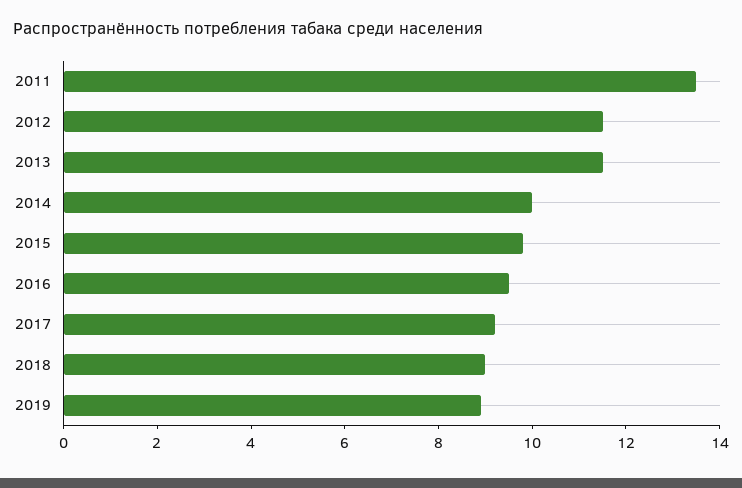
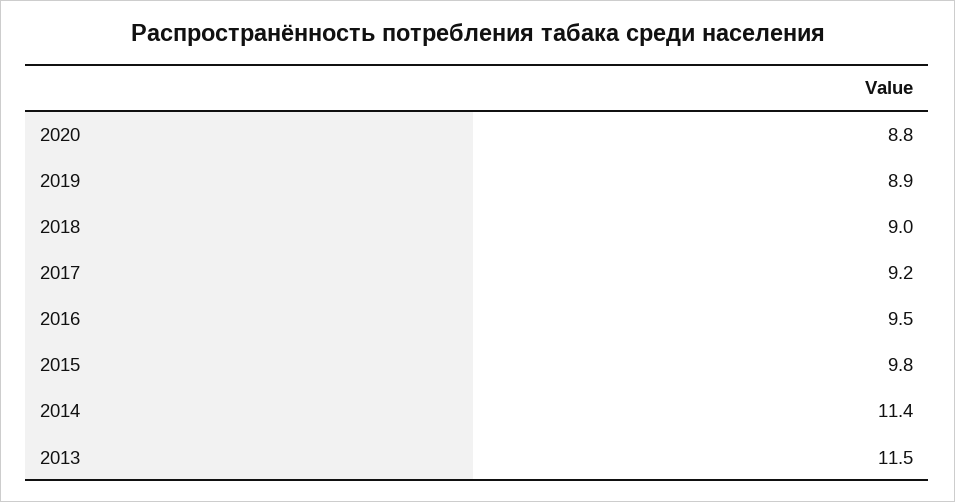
2011: 13.5 -> none
2012: 11.5 -> none
2014: 10 -> 11.4
2020: none -> 8.8

